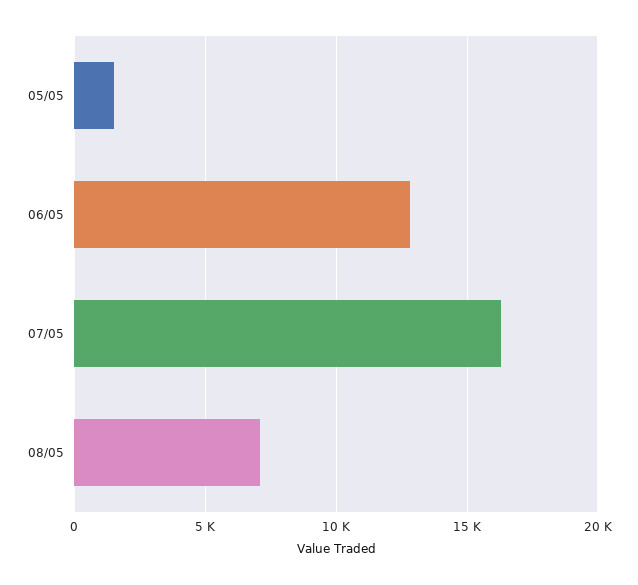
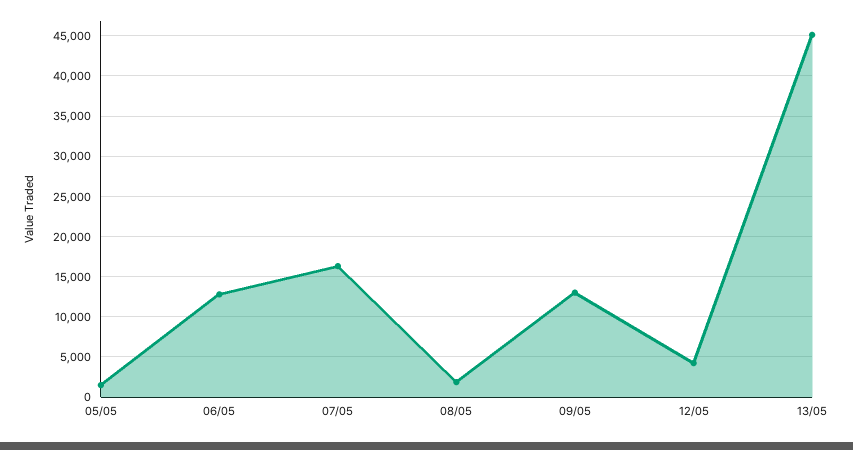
08/05: 7000 -> 2000
09/05: none -> 13000
12/05: none -> 4000
13/05: none -> 45000

